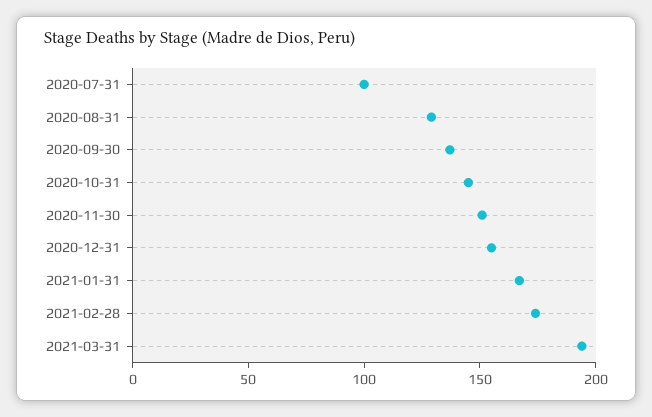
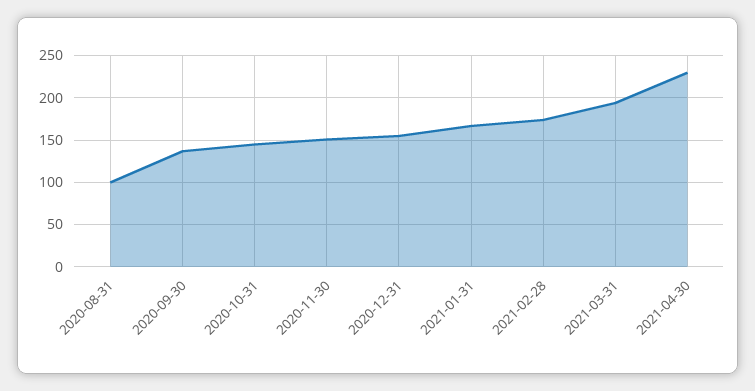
2020-07-31: 100 -> none
2020-08-31: 130 -> 100
2021-04-30: none -> 230

